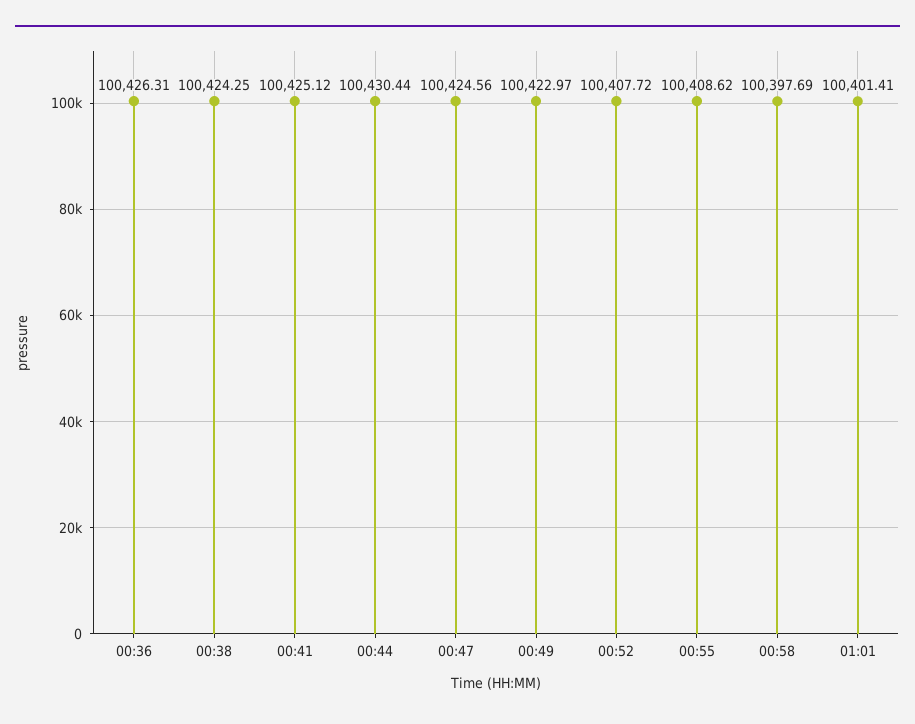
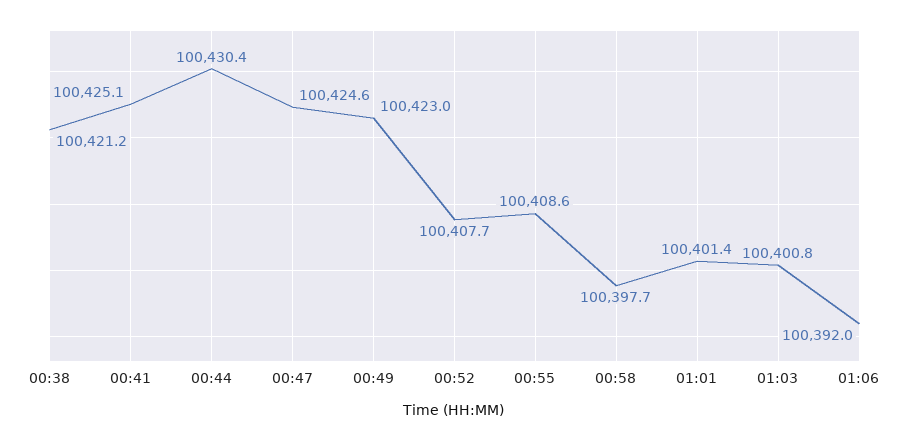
00:36: 100426.31 -> none
00:38: 100424.25 -> 100421.2
01:03: none -> 100400.8
01:06: none -> 100392

